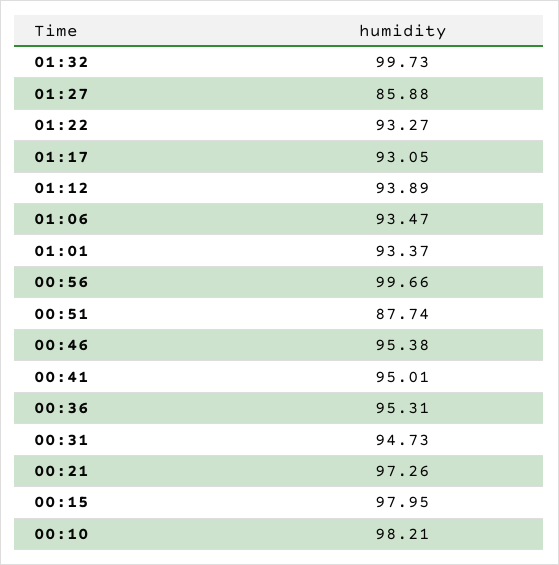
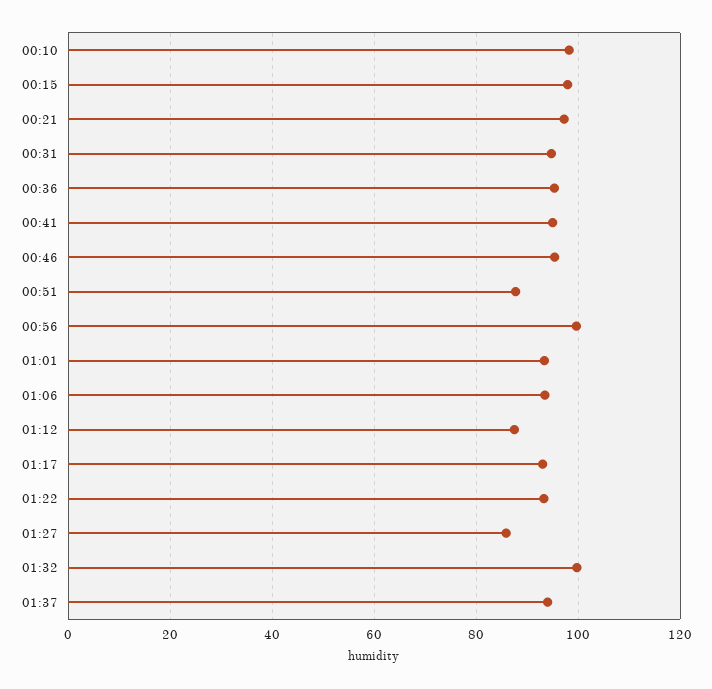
01:12: 93.89 -> 88
01:37: none -> 94

